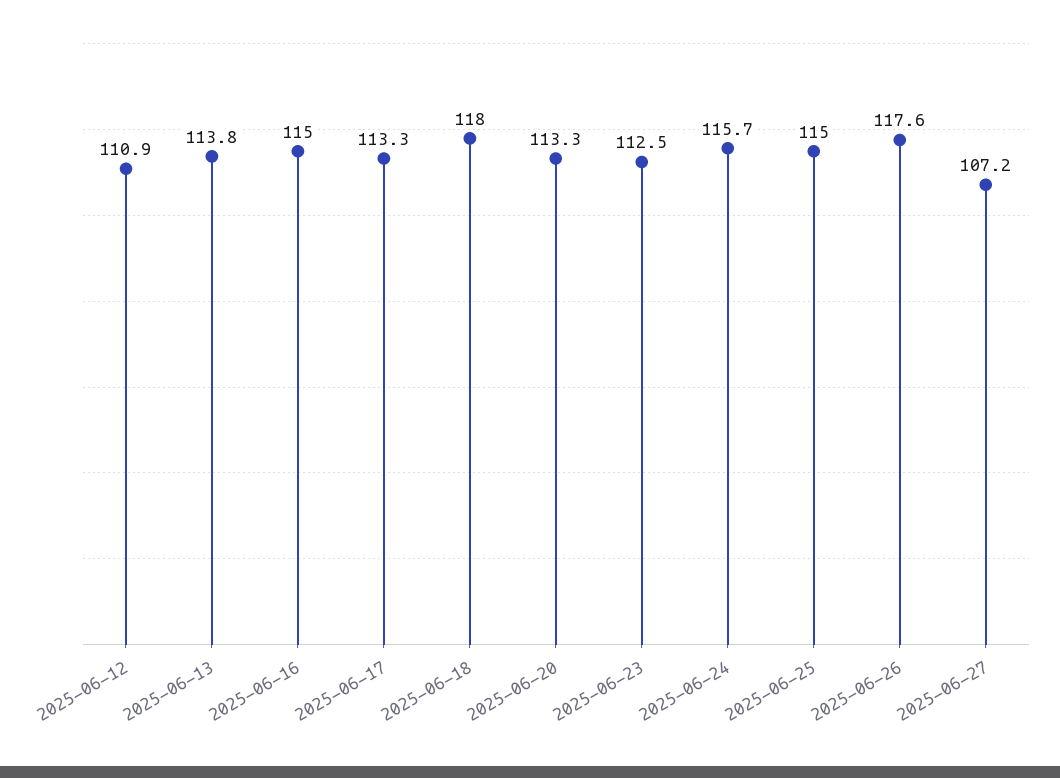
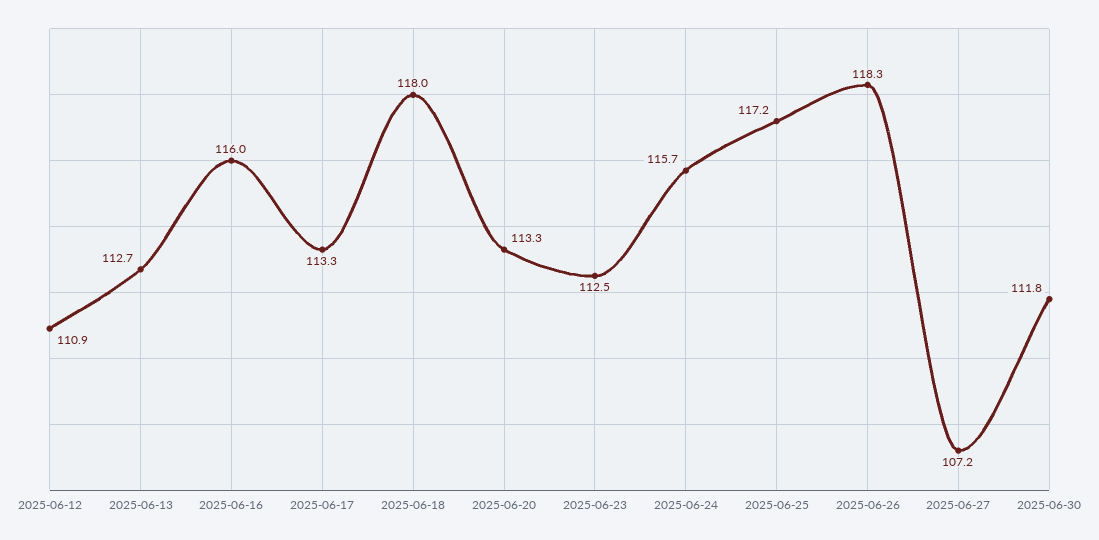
2025-06-13: 113.8 -> 112.7
2025-06-16: 115 -> 116
2025-06-25: 115 -> 117.2
2025-06-26: 117.6 -> 118.3
2025-06-30: none -> 111.8

